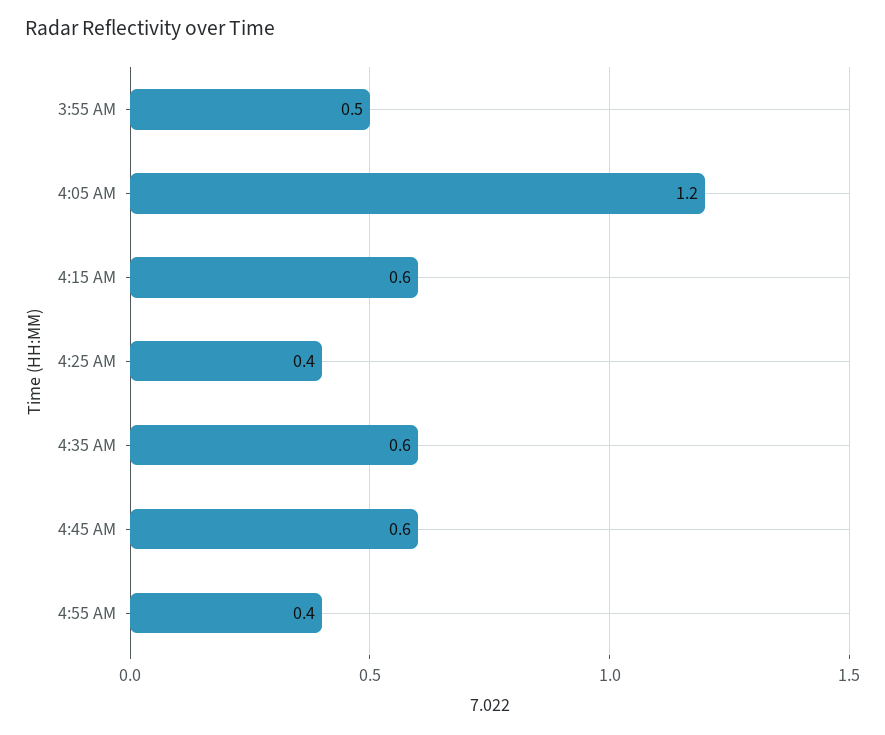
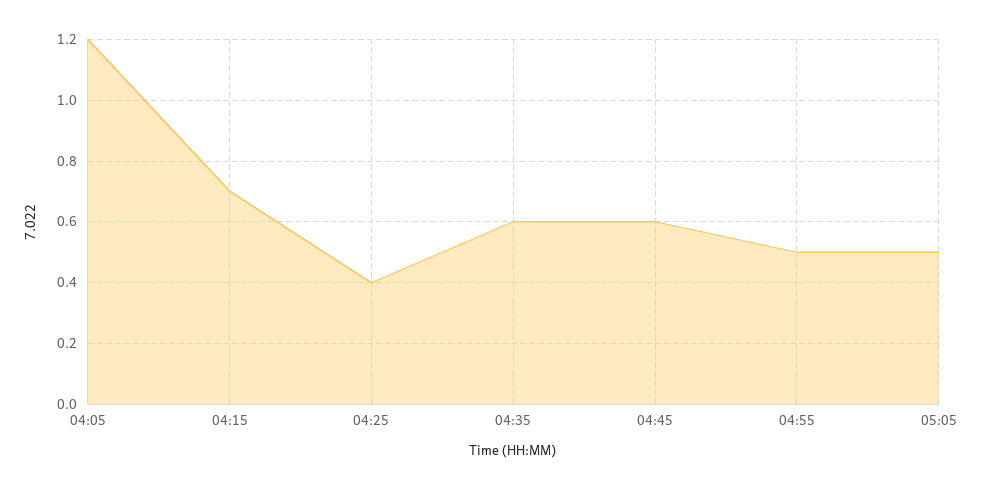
3:55 AM: 0.5 -> none
4:15 AM: 0.6 -> 0.7
4:55 AM: 0.4 -> 0.5
05:05: none -> 0.5

